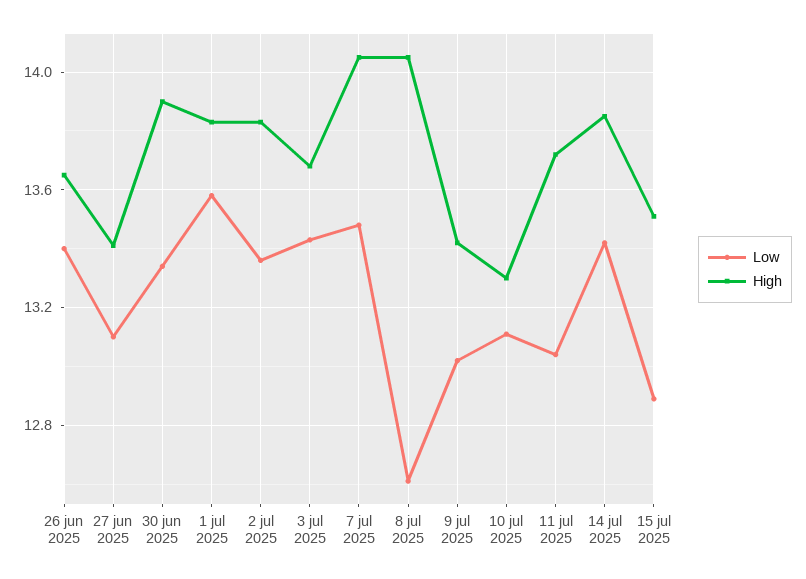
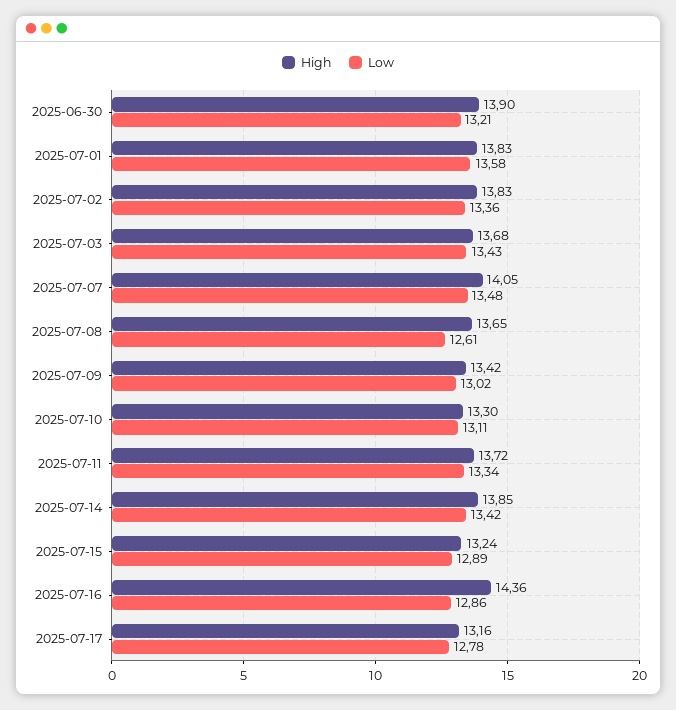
Low, 26 jun 2025: 13.4 -> none
High, 26 jun 2025: 13.65 -> none
Low, 27 jun 2025: 13.1 -> none
High, 27 jun 2025: 13.4 -> none
Low, 30 jun 2025: 13.35 -> 13.21
High, 8 jul 2025: 14.05 -> 13.65
Low, 11 jul 2025: 13.05 -> 13.34
High, 15 jul 2025: 13.5 -> 13.24
High, 2025-07-16: none -> 14.36
Low, 2025-07-16: none -> 12.86
High, 2025-07-17: none -> 13.16
Low, 2025-07-17: none -> 12.78

